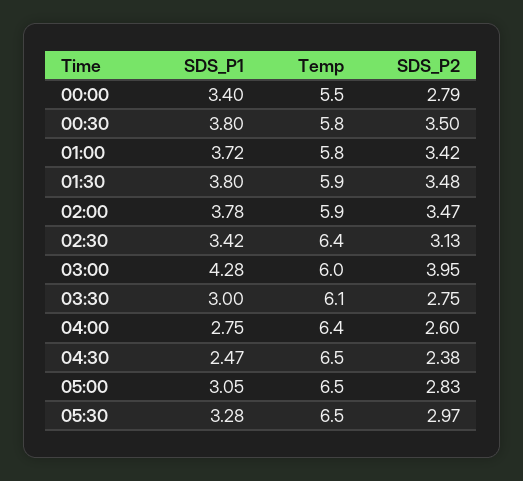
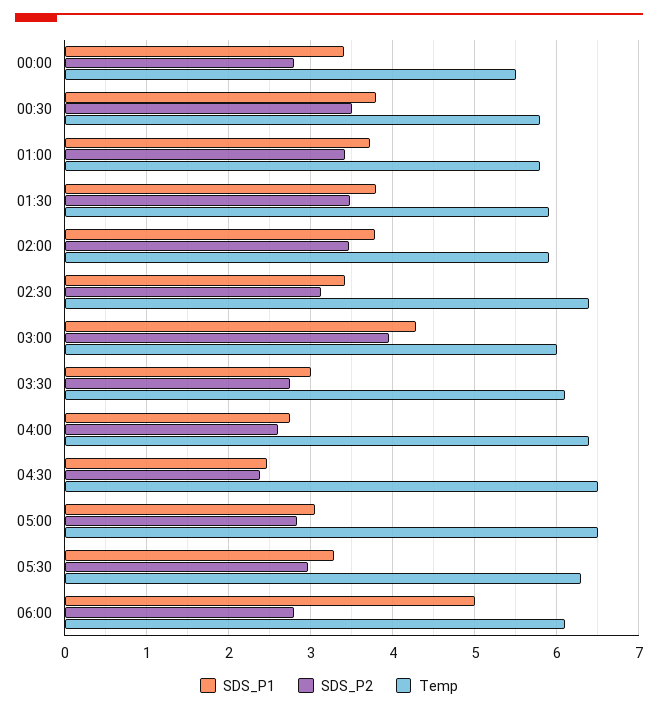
Temp, 05:30: 6.5 -> 6.3
SDS_P1, 06:00: none -> 5
SDS_P2, 06:00: none -> 2.8
Temp, 06:00: none -> 6.1

